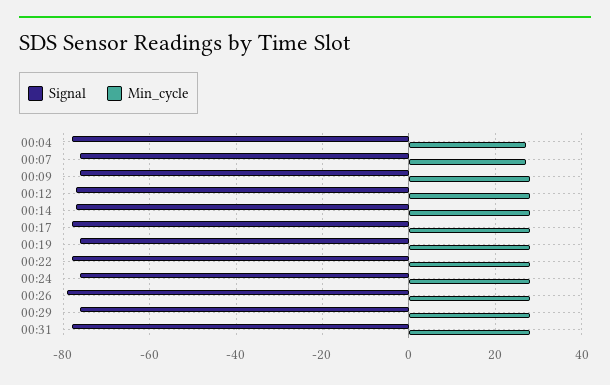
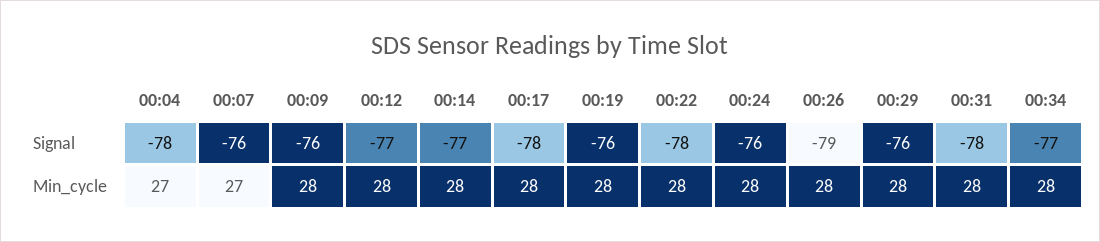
Signal, 00:34: none -> -77
Min_cycle, 00:34: none -> 28

